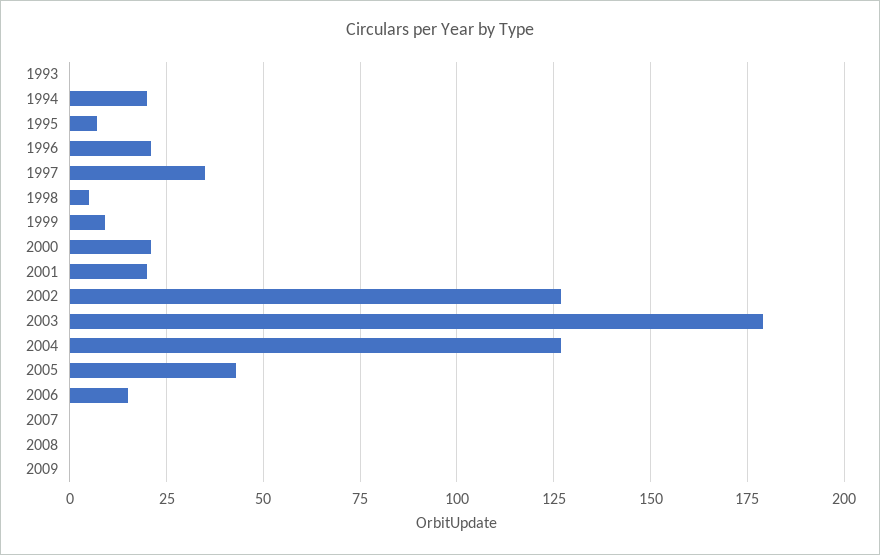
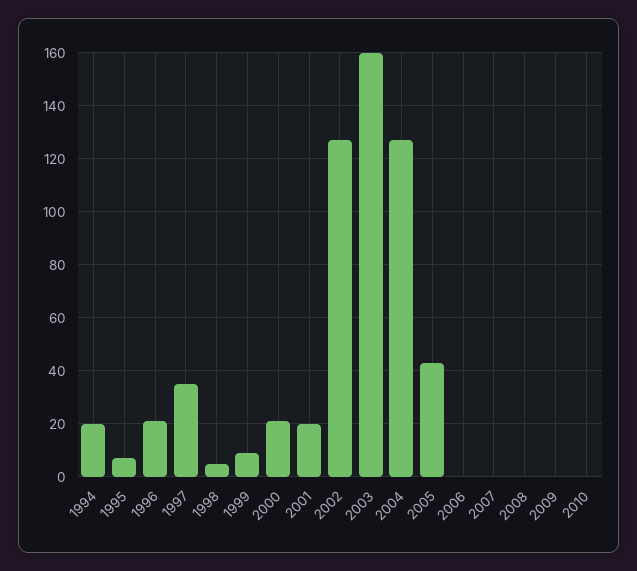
1993: 0 -> none
2003: 180 -> 160
2006: 15 -> 0
2010: none -> 0

